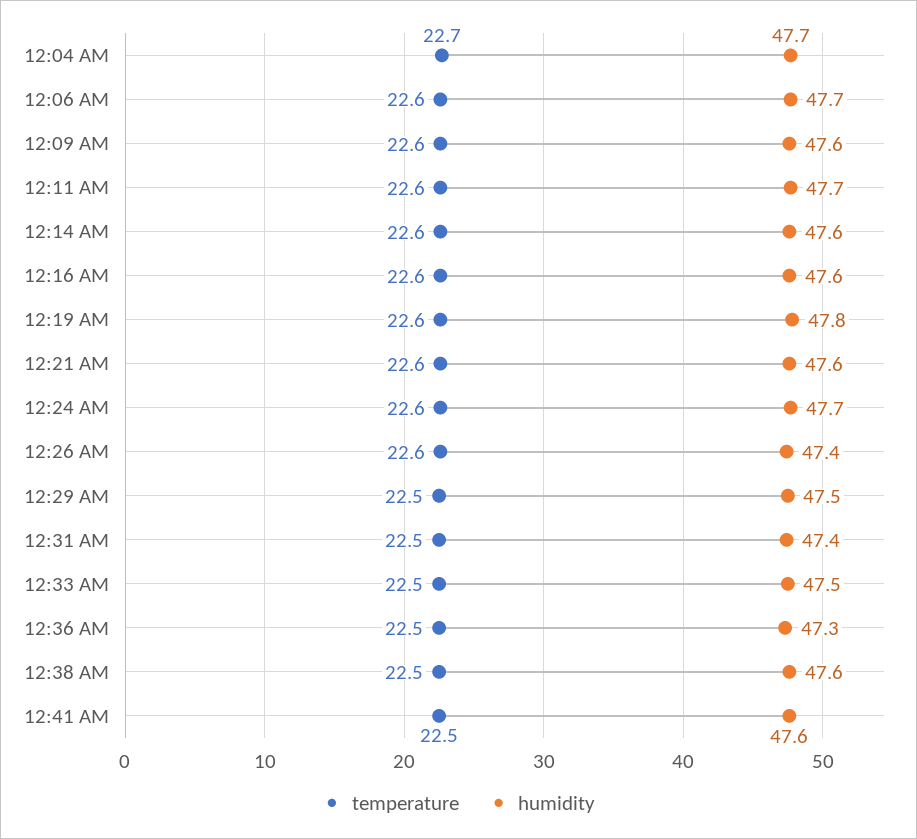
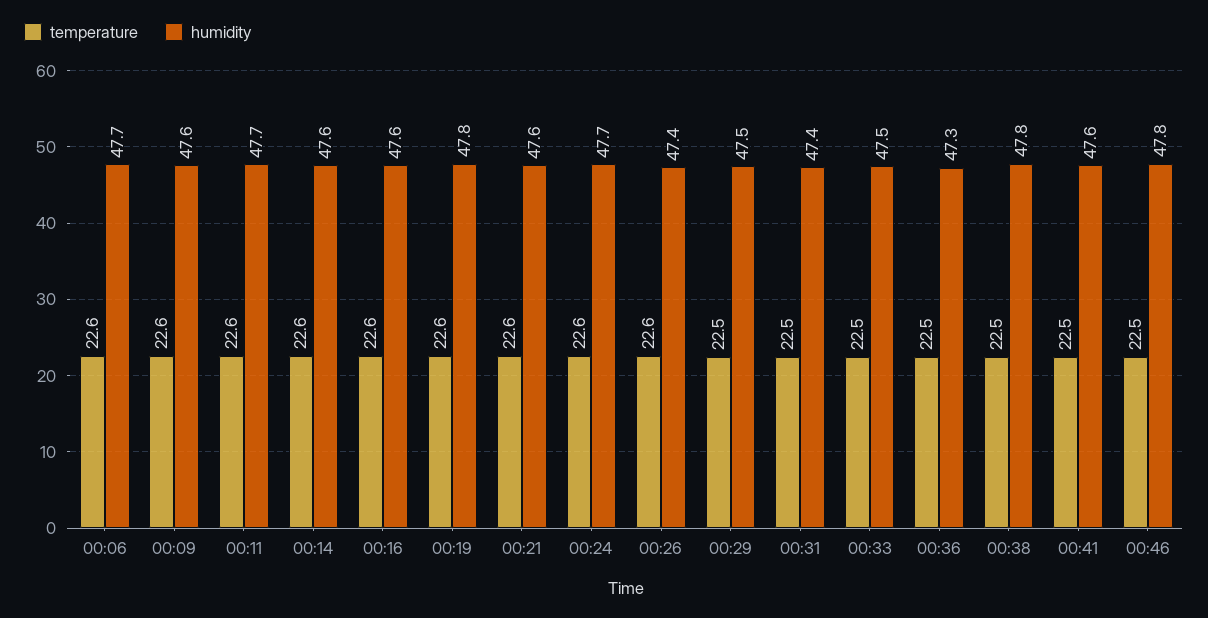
temperature, 12:04 AM: 22.7 -> none
humidity, 12:04 AM: 47.7 -> none
humidity, 12:38 AM: 47.6 -> 47.8
temperature, 00:46: none -> 22.5
humidity, 00:46: none -> 47.8

